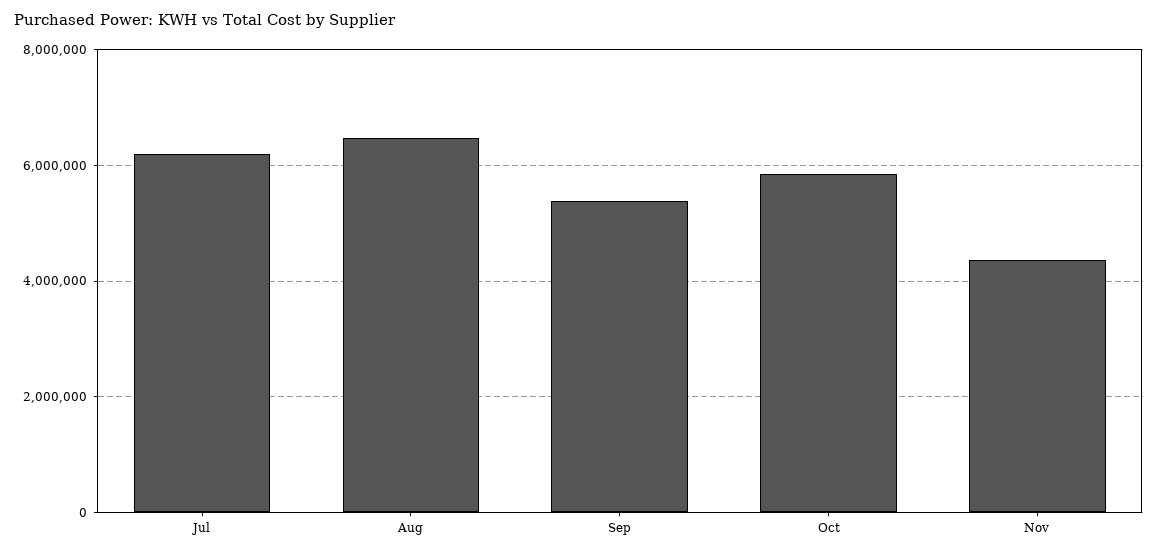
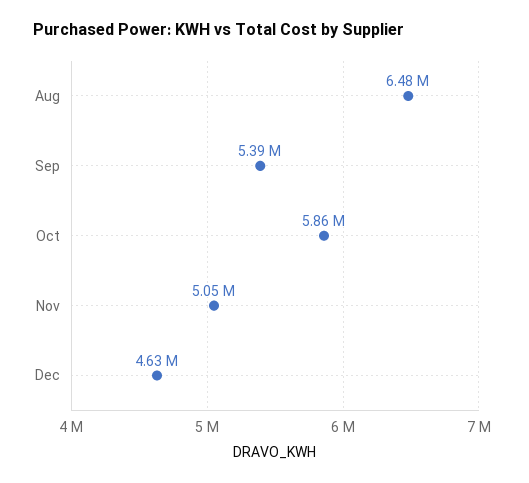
Jul: 6200000 -> none
Nov: 4400000 -> 5050000
Dec: none -> 4630000

